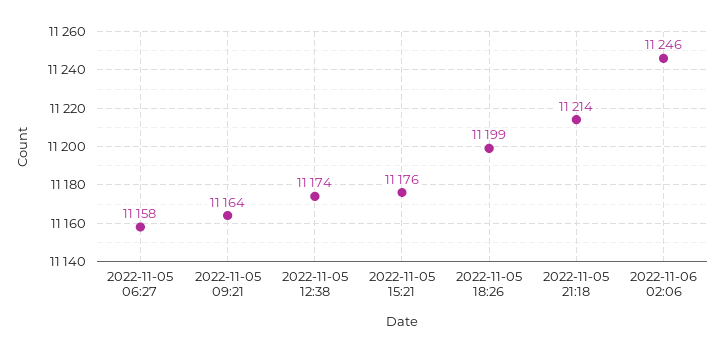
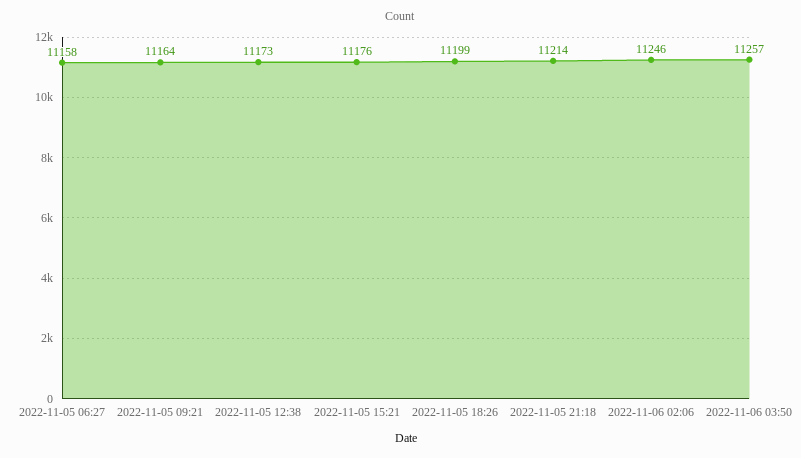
2022-11-05 12:38: 11174 -> 11173
2022-11-06 03:50: none -> 11257

